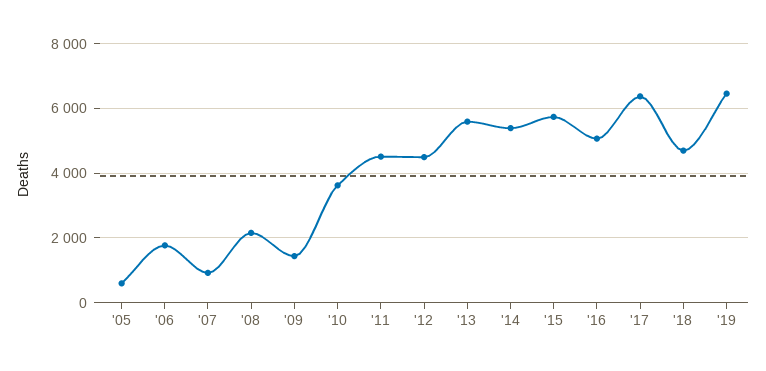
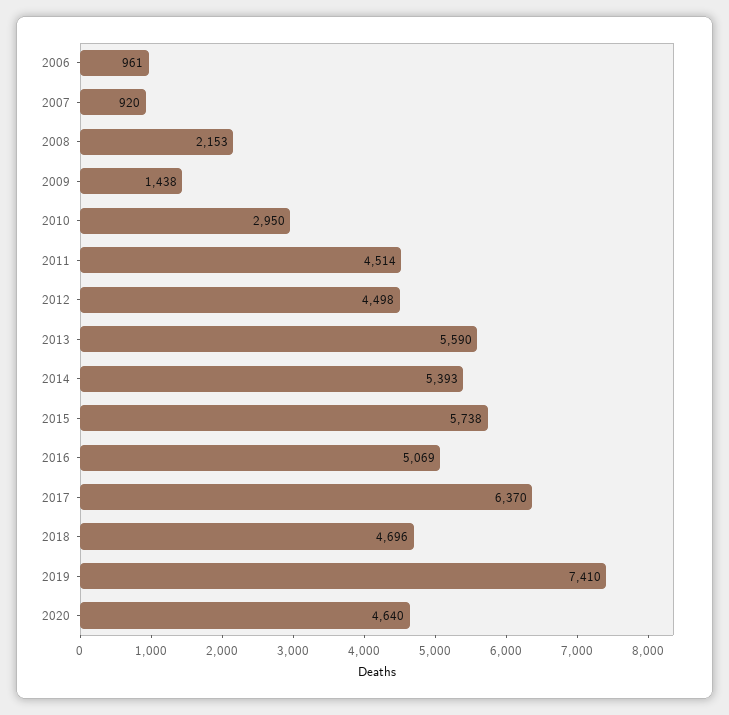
'05: 600 -> none
'06: 1800 -> 961
'10: 3600 -> 2950
'19: 6400 -> 7410
2020: none -> 4640

